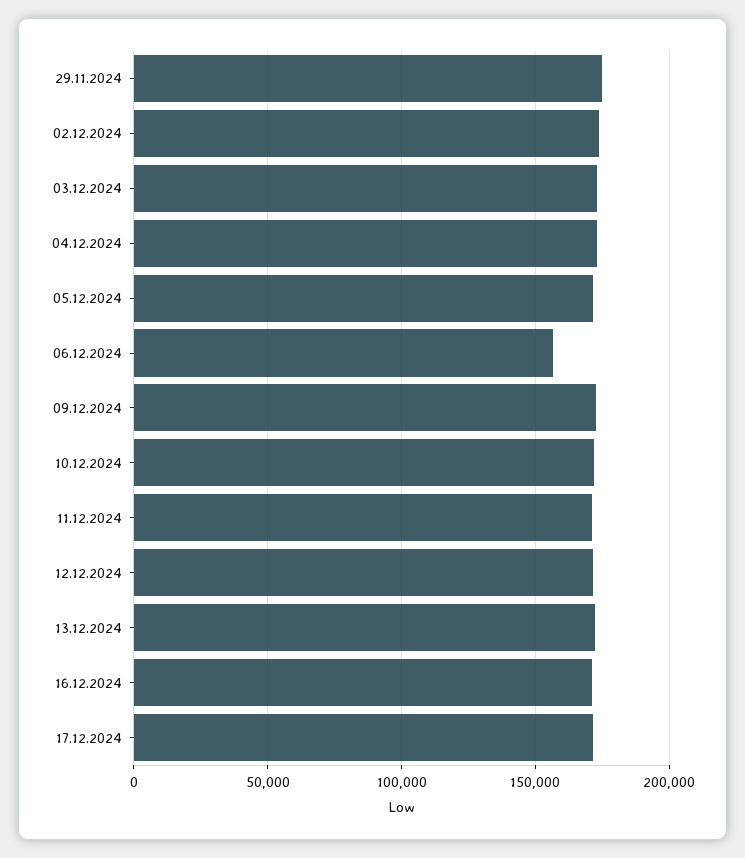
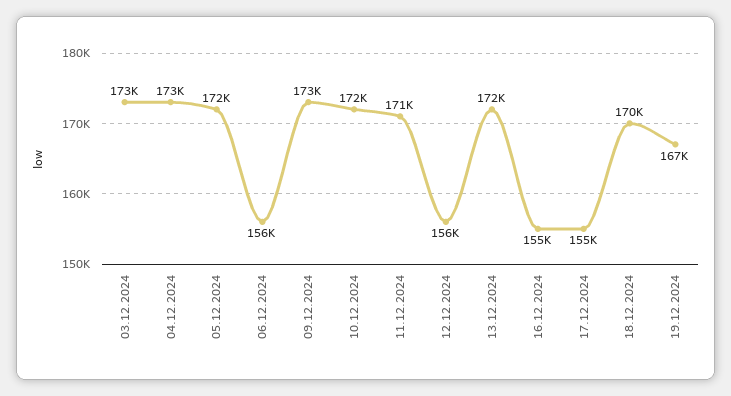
29.11.2024: 175000 -> none
02.12.2024: 175000 -> none
12.12.2024: 170000 -> 156000
16.12.2024: 170000 -> 155000
17.12.2024: 170000 -> 155000
18.12.2024: none -> 170000
19.12.2024: none -> 167000

